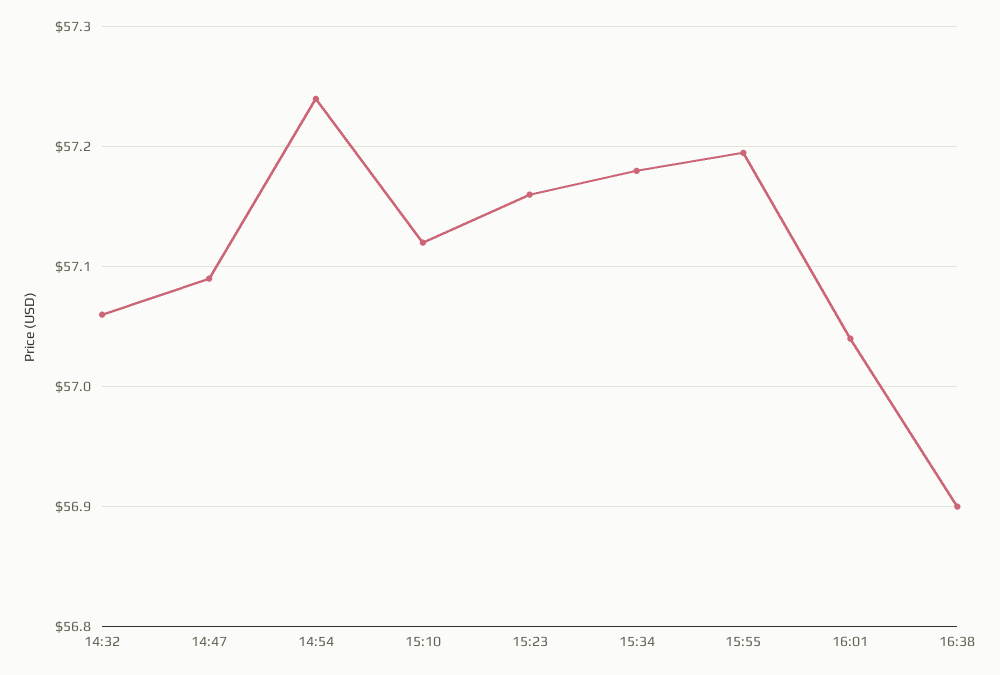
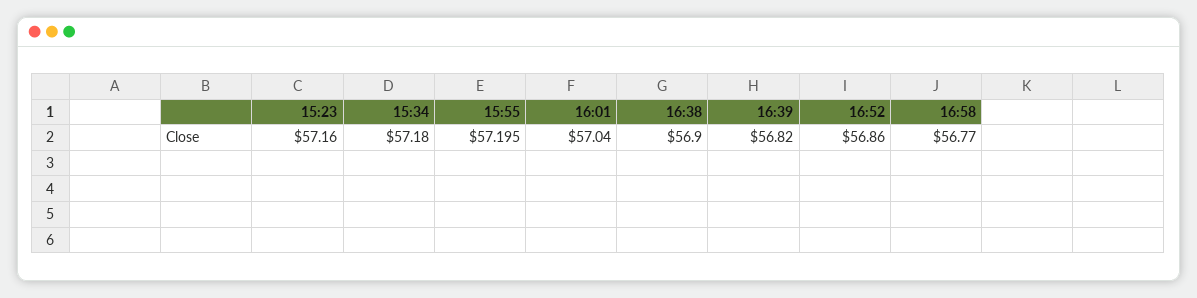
14:32: 57.06 -> none
14:47: 57.09 -> none
14:54: 57.24 -> none
15:10: 57.12 -> none
16:39: none -> 56.82
16:52: none -> 56.86
16:58: none -> 56.77

